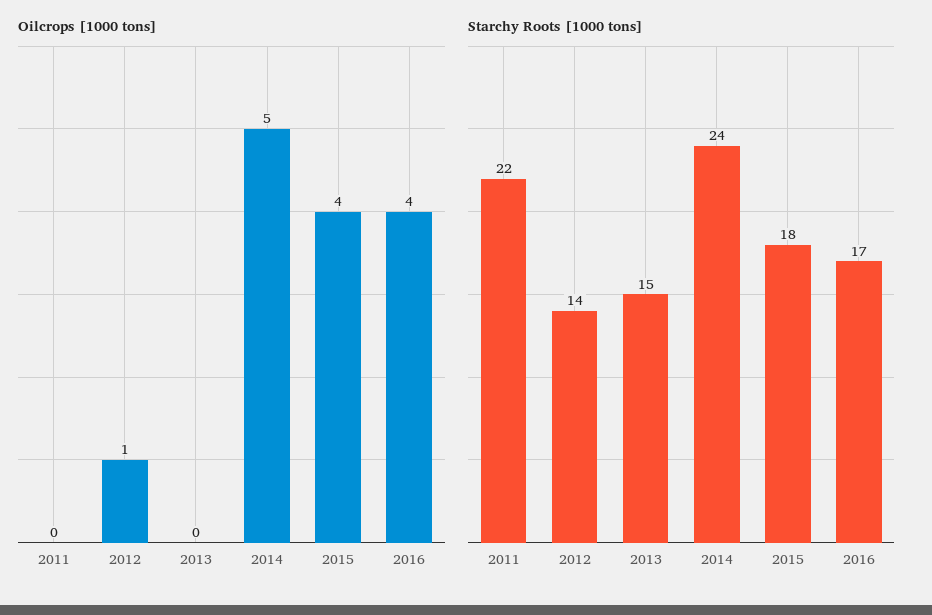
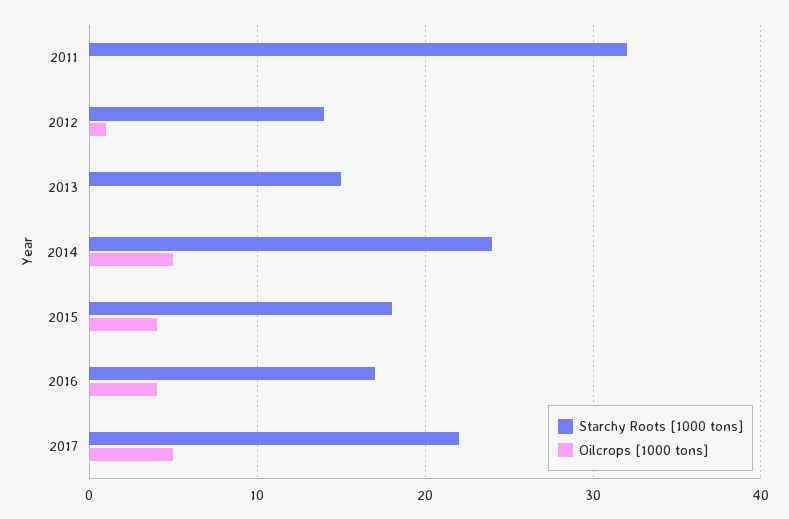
Starchy Roots [1000 tons], 2011: 22 -> 32
Starchy Roots [1000 tons], 2017: none -> 22
Oilcrops [1000 tons], 2017: none -> 5

